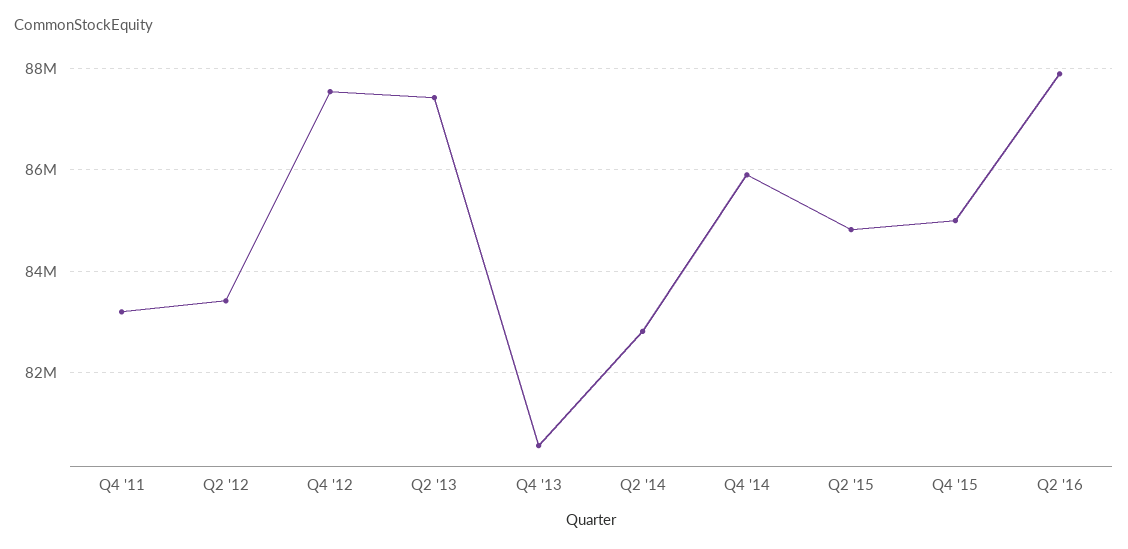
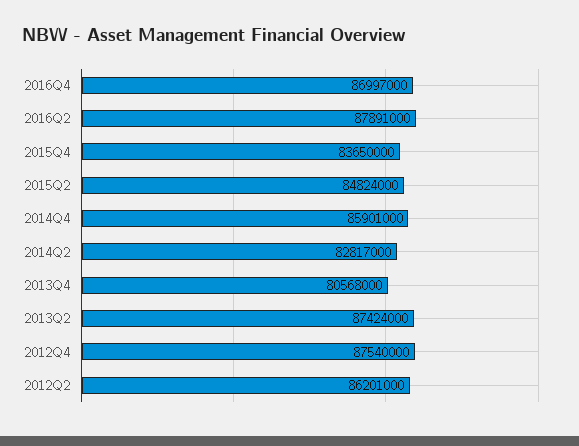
Q4 '11: 83200000 -> none
Q2 '12: 83400000 -> 86201000
Q4 '15: 85000000 -> 83650000
2016Q4: none -> 86997000

